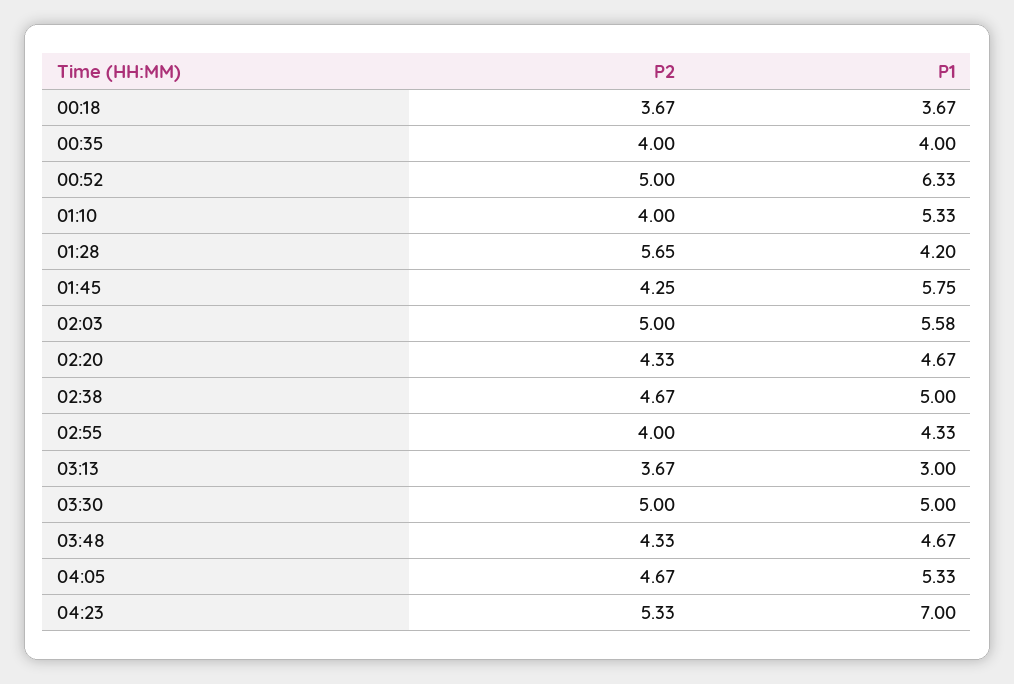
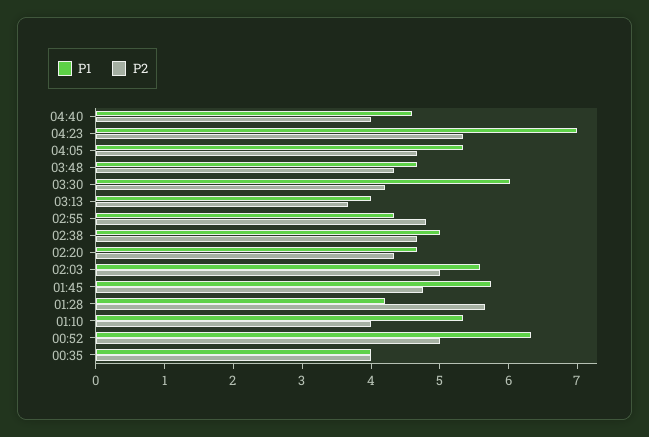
P2, 00:18: 3.67 -> none
P1, 00:18: 3.67 -> none
P2, 01:45: 4.25 -> 4.8
P2, 02:55: 4 -> 4.8
P1, 03:13: 3 -> 4
P2, 03:30: 5 -> 4.2
P1, 03:30: 5 -> 6
P1, 04:40: none -> 4.6
P2, 04:40: none -> 4

